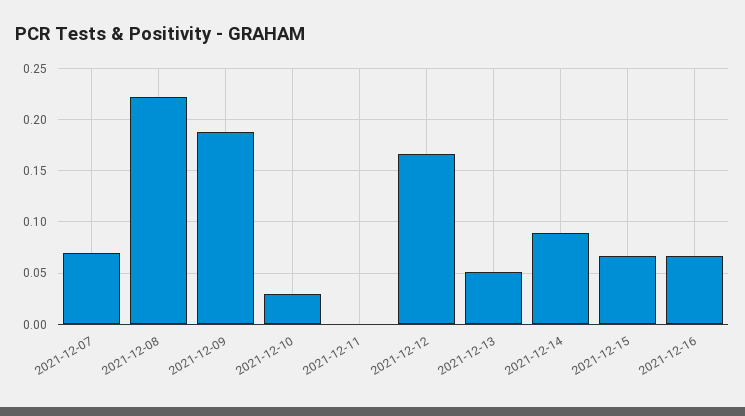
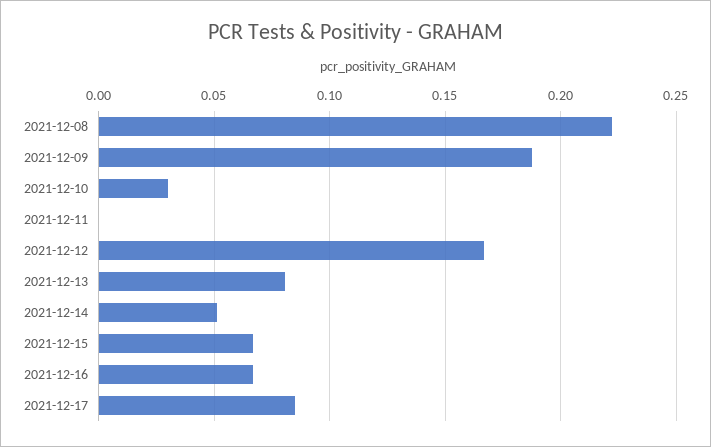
2021-12-07: 0.07 -> none
2021-12-13: 0.05 -> 0.08
2021-12-14: 0.09 -> 0.05
2021-12-17: none -> 0.085

